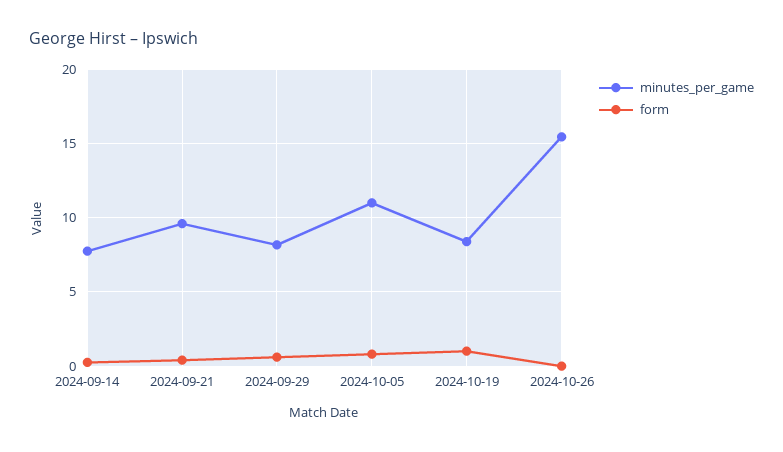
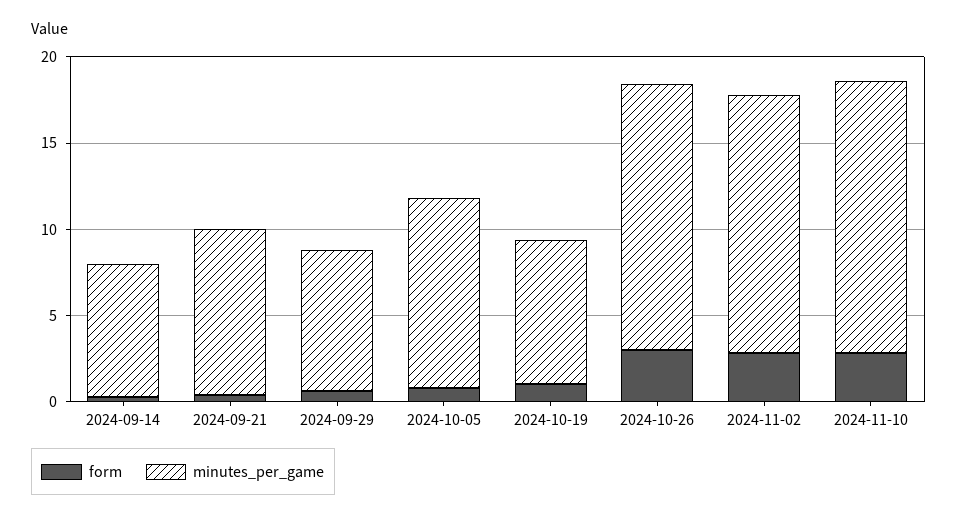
form, 2024-10-26: 0 -> 3
form, 2024-11-02: none -> 3
minutes_per_game, 2024-11-02: none -> 15
form, 2024-11-10: none -> 3
minutes_per_game, 2024-11-10: none -> 16

